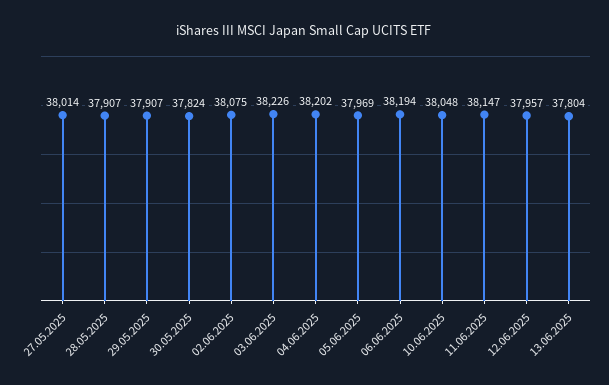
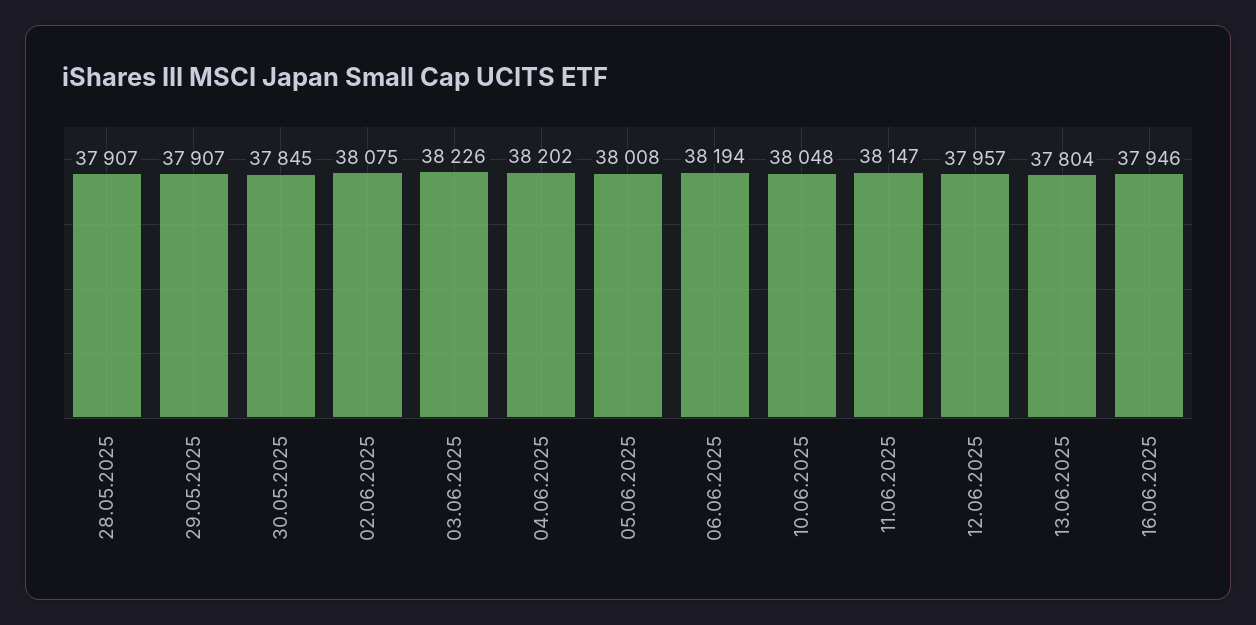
27.05.2025: 38014 -> none
30.05.2025: 37824 -> 37845
05.06.2025: 37969 -> 38008
16.06.2025: none -> 37946

